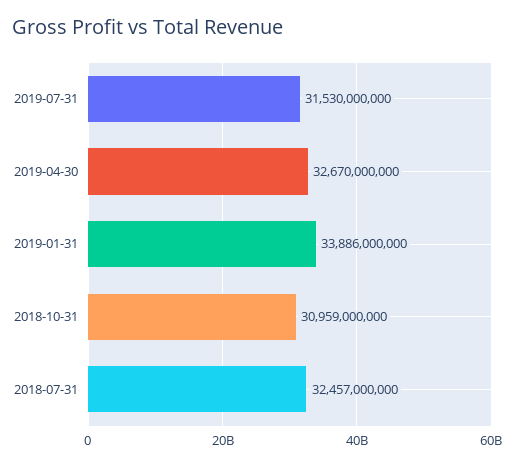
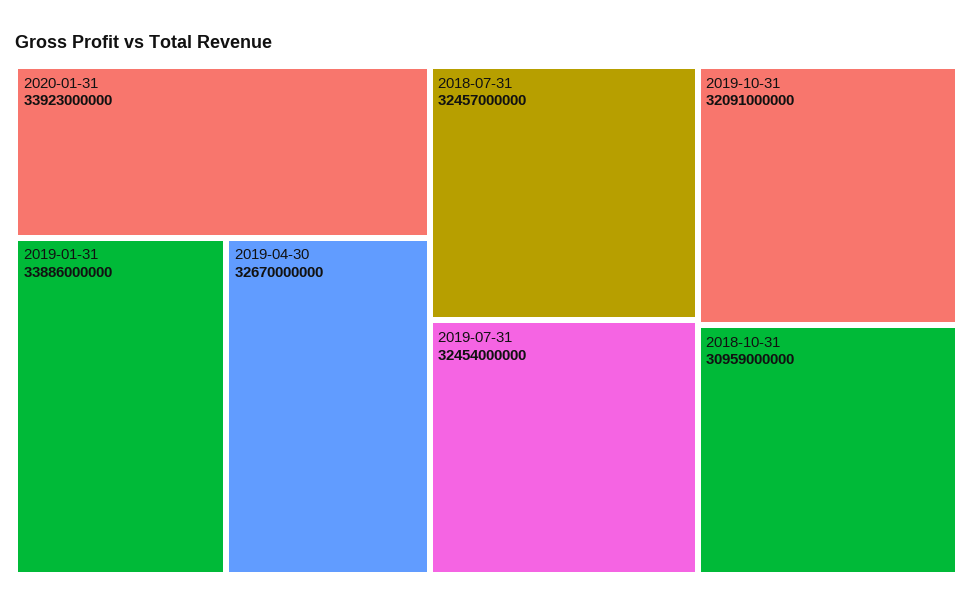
2019-07-31: 31530000000 -> 32454000000
2020-01-31: none -> 33923000000
2019-10-31: none -> 32091000000

